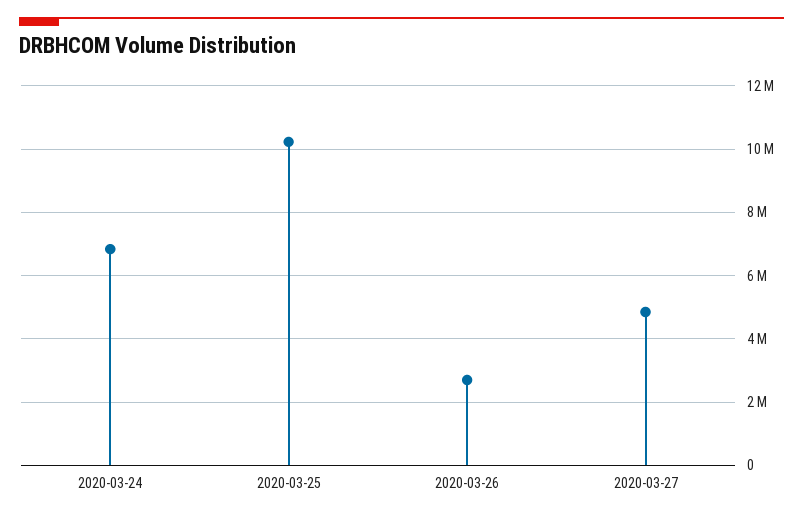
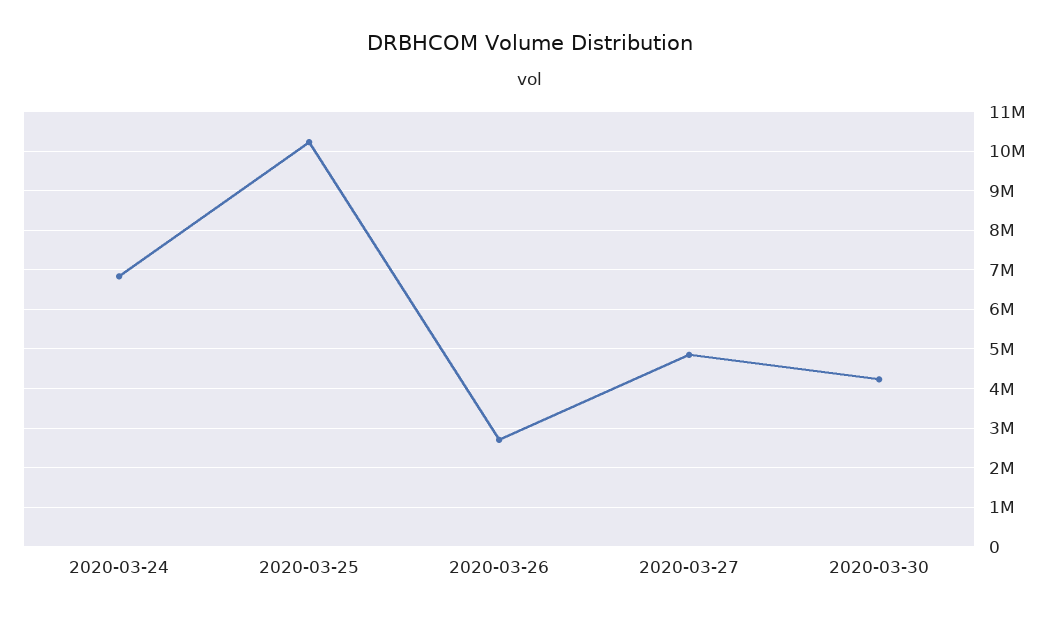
2020-03-30: none -> 4200000

